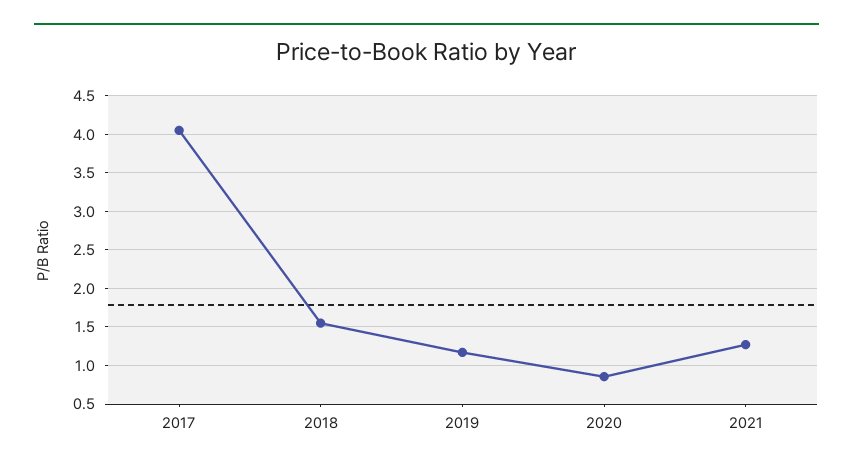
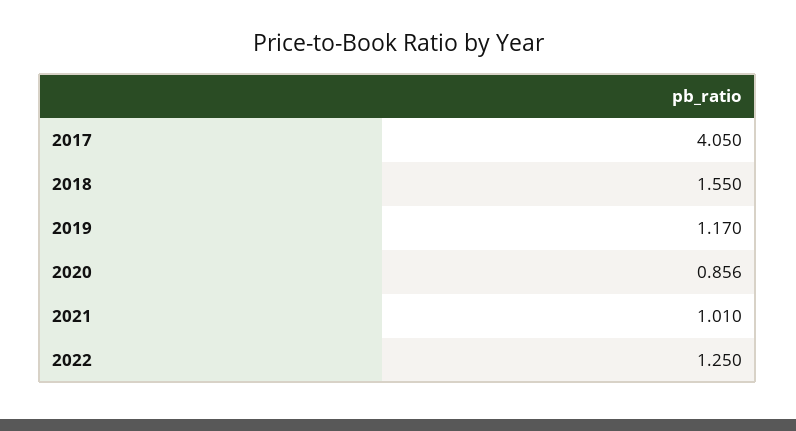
2021: 1.3 -> 1.01
2022: none -> 1.25

